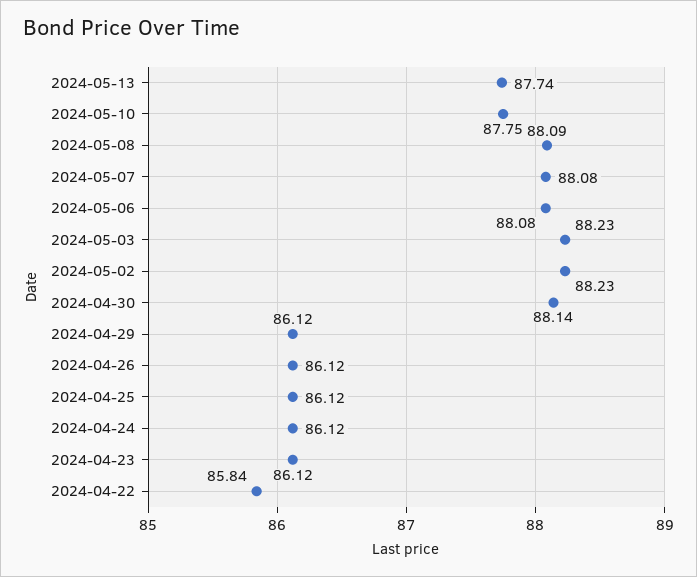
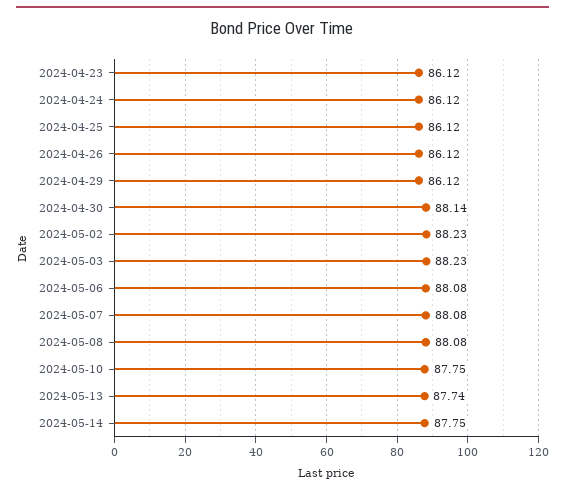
2024-05-08: 88.09 -> 88.08
2024-04-22: 85.84 -> none
2024-05-14: none -> 87.75

